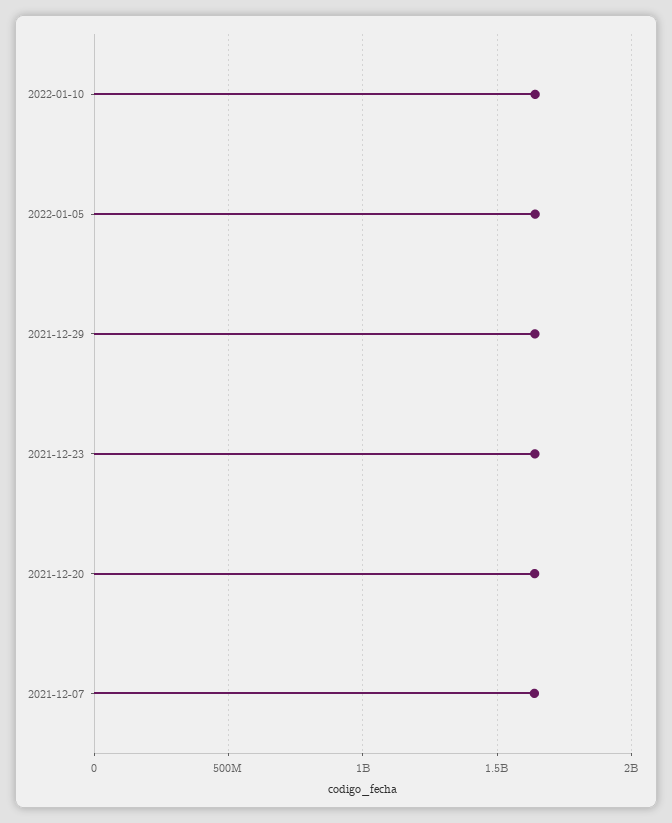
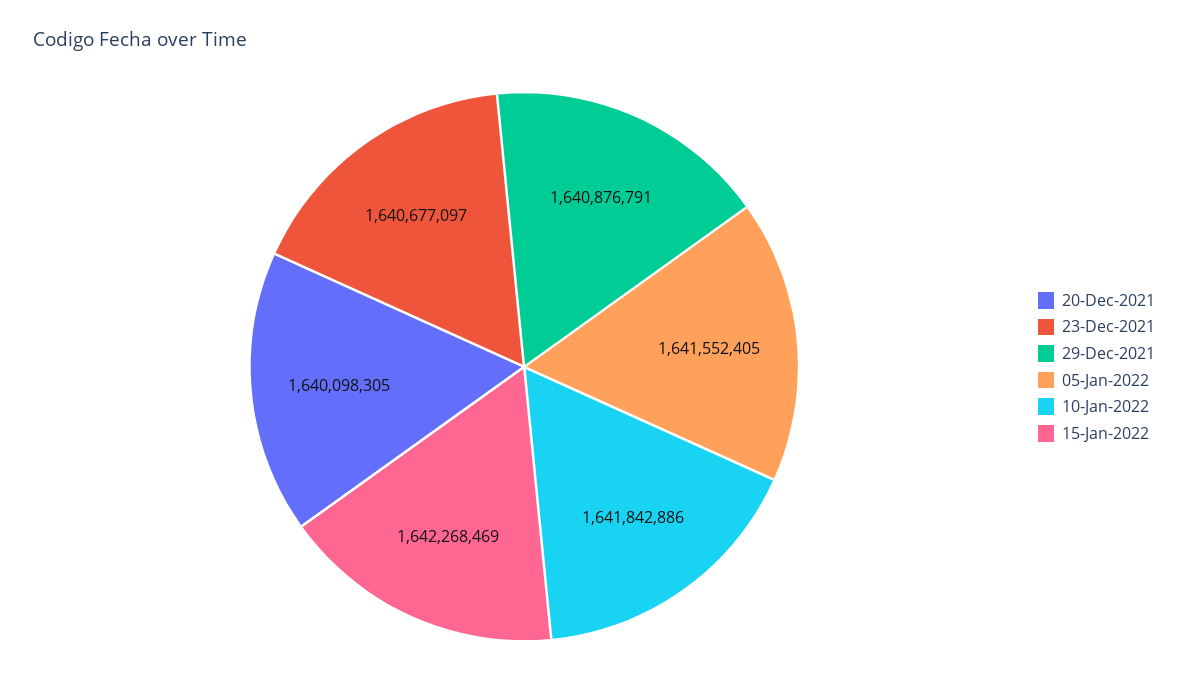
2021-12-07: 1650000000 -> none
15-Jan-2022: none -> 1642268469

